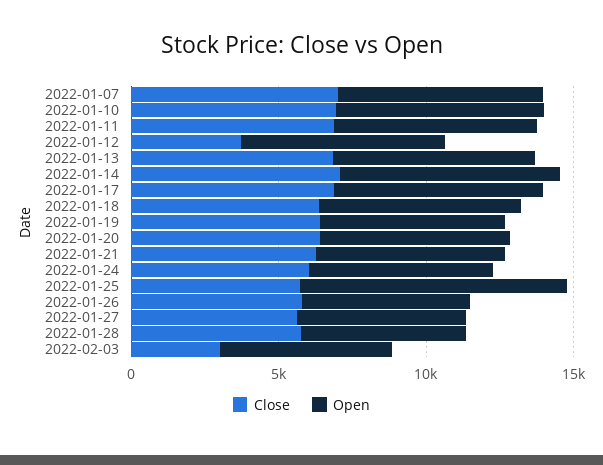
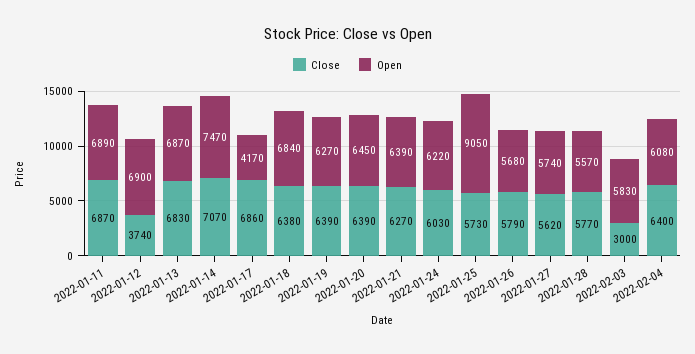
Close, 2022-01-07: 7000 -> none
Open, 2022-01-07: 7000 -> none
Close, 2022-01-10: 7000 -> none
Open, 2022-01-10: 7000 -> none
Open, 2022-01-17: 7000 -> 4170
Close, 2022-02-04: none -> 6400
Open, 2022-02-04: none -> 6080

